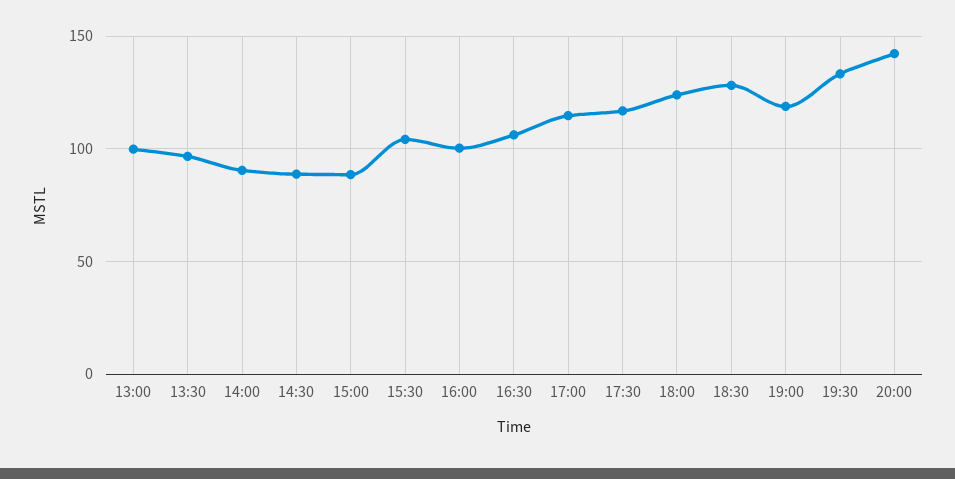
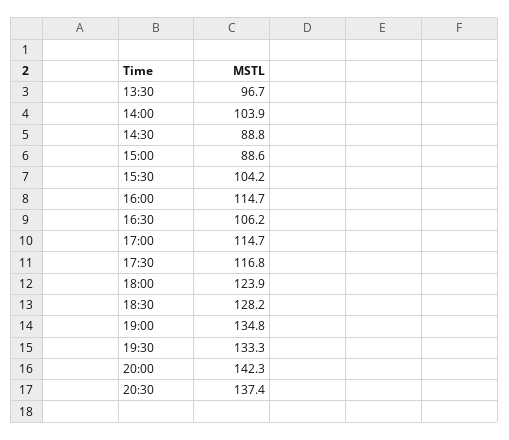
13:00: 100 -> none
14:00: 90 -> 103.9
16:00: 100 -> 114.7
19:00: 120 -> 134.8
20:30: none -> 137.4

